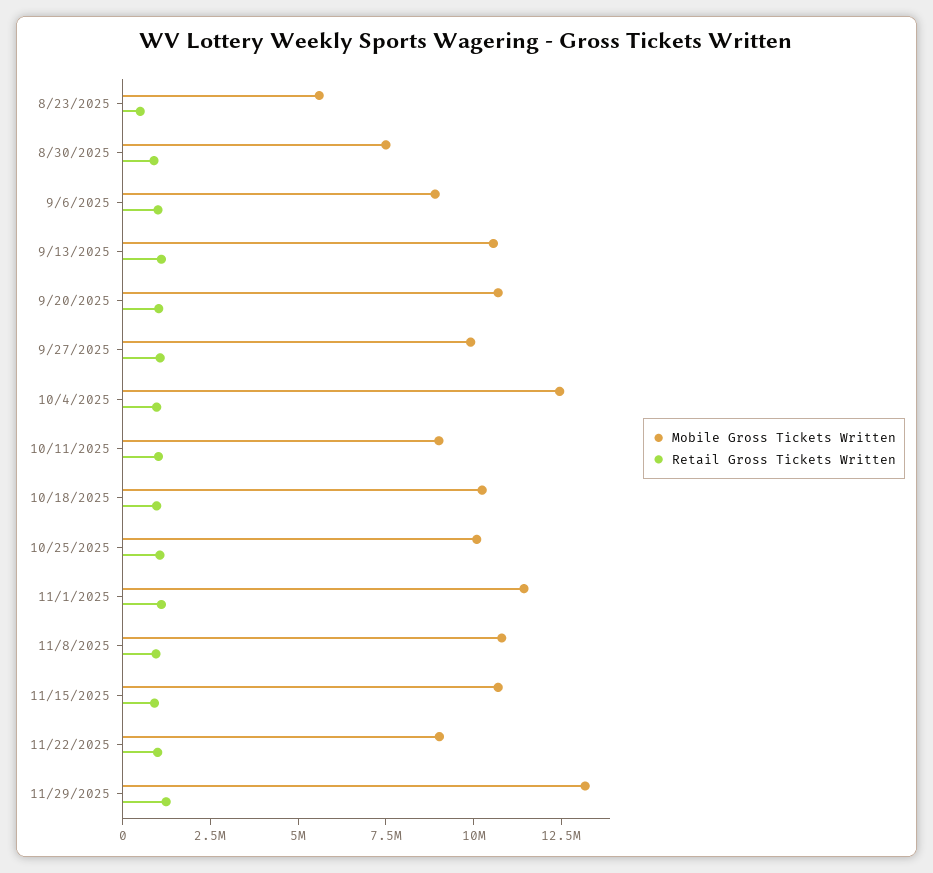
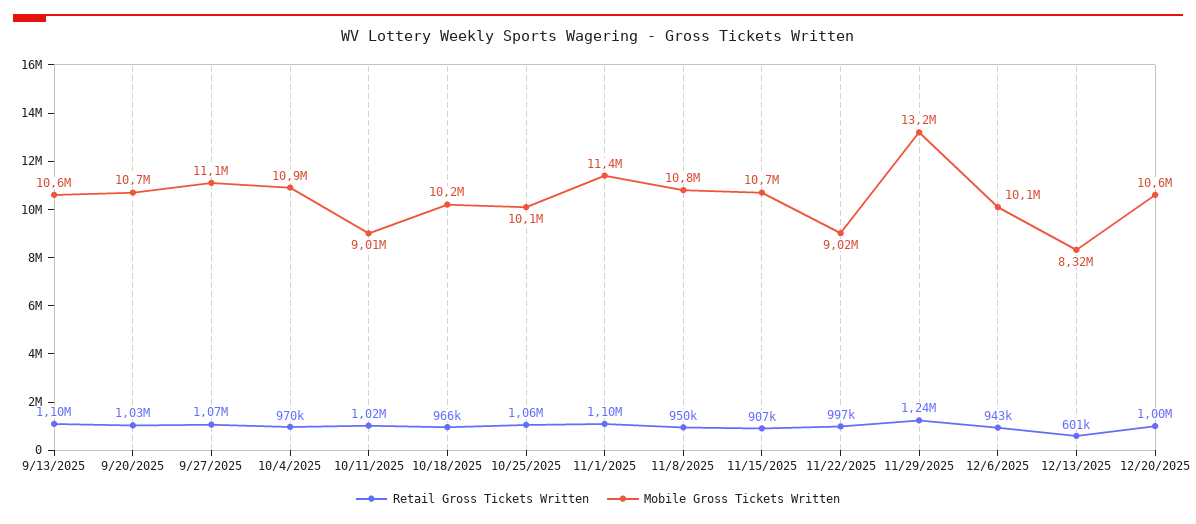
Mobile Gross Tickets Written, 8/23/2025: 5500000 -> none
Retail Gross Tickets Written, 8/23/2025: 500000 -> none
Mobile Gross Tickets Written, 8/30/2025: 7500000 -> none
Retail Gross Tickets Written, 8/30/2025: 1000000 -> none
Mobile Gross Tickets Written, 9/6/2025: 9000000 -> none
Retail Gross Tickets Written, 9/6/2025: 1000000 -> none
Mobile Gross Tickets Written, 9/27/2025: 10000000 -> 11100000
Mobile Gross Tickets Written, 10/4/2025: 12500000 -> 10900000
Retail Gross Tickets Written, 12/6/2025: none -> 943000
Mobile Gross Tickets Written, 12/6/2025: none -> 10100000
Retail Gross Tickets Written, 12/13/2025: none -> 601000
Mobile Gross Tickets Written, 12/13/2025: none -> 8320000
Retail Gross Tickets Written, 12/20/2025: none -> 1000000
Mobile Gross Tickets Written, 12/20/2025: none -> 10600000

